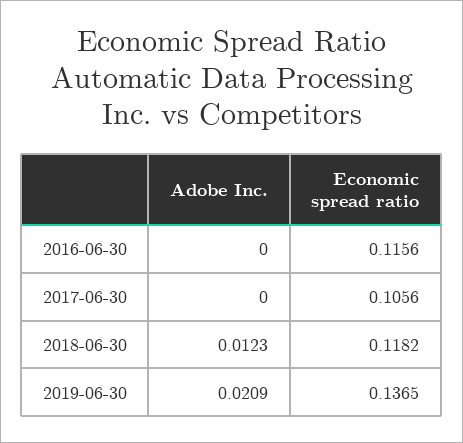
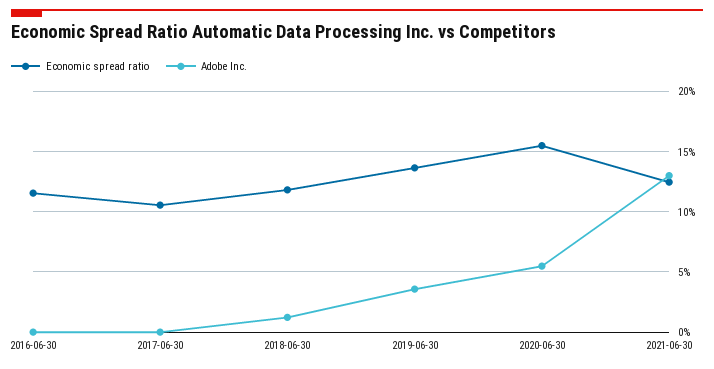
Adobe Inc., 2019-06-30: 0.0209 -> 0.035
Economic spread ratio, 2020-06-30: none -> 0.155
Adobe Inc., 2020-06-30: none -> 0.055
Economic spread ratio, 2021-06-30: none -> 0.125
Adobe Inc., 2021-06-30: none -> 0.13

